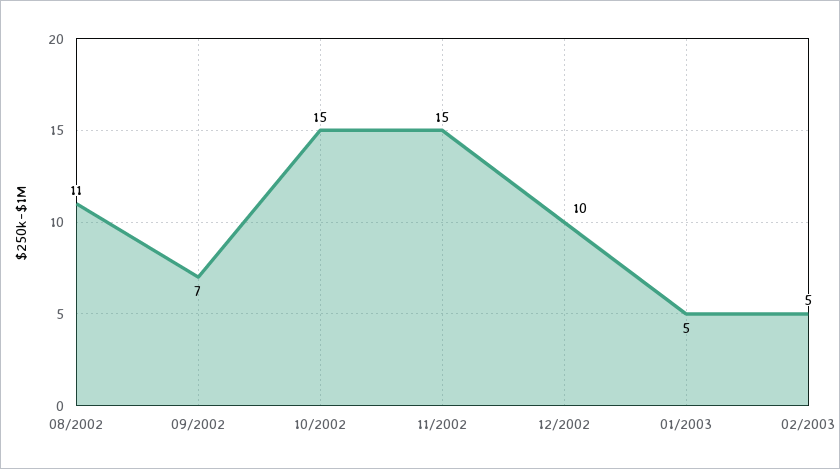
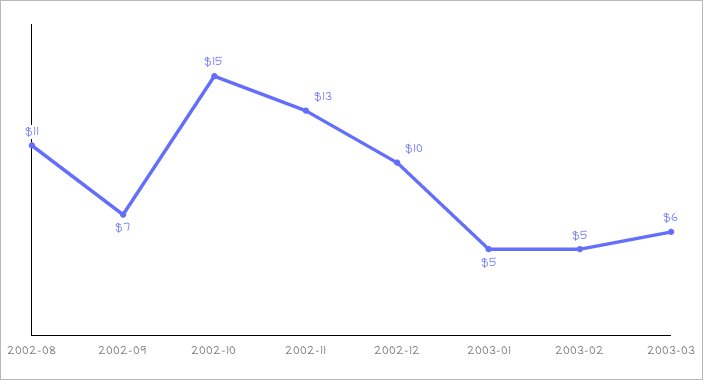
11/2002: 15 -> 13
2003-03: none -> 6

